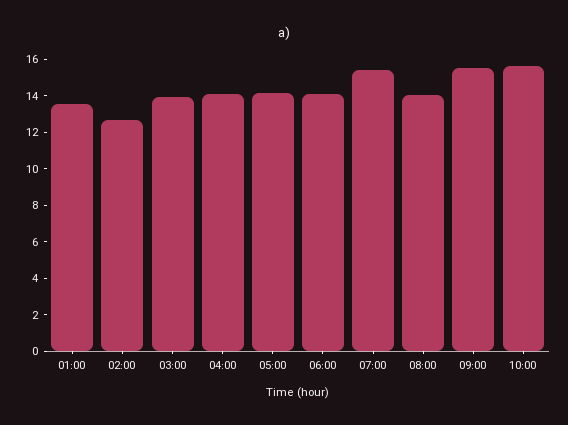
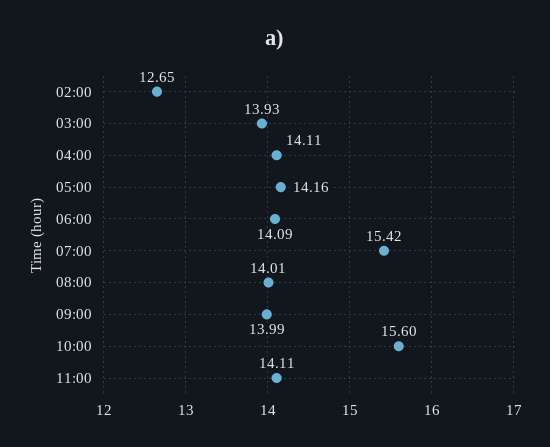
01:00: 13.5 -> none
09:00: 15.5 -> 13.99
11:00: none -> 14.11

